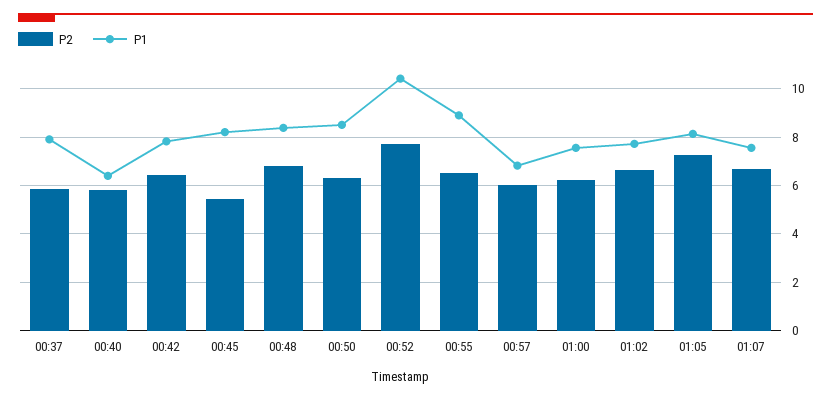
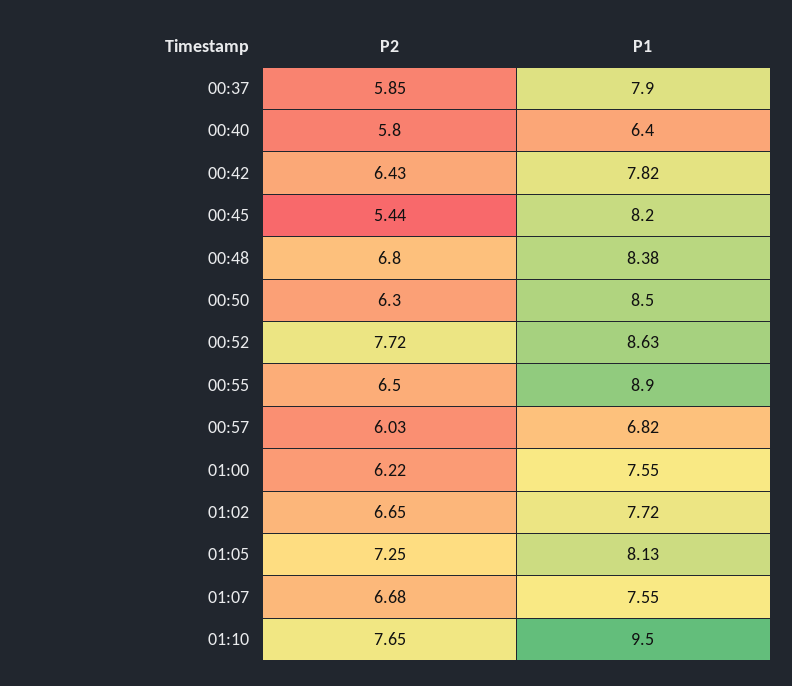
P1, 00:52: 10.5 -> 8.63
P2, 01:10: none -> 7.65
P1, 01:10: none -> 9.5

